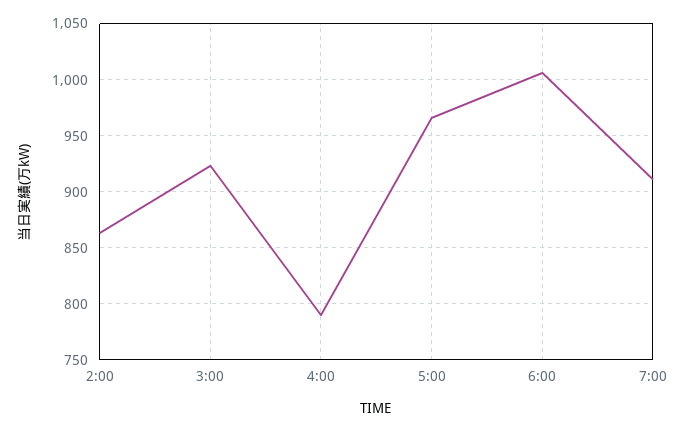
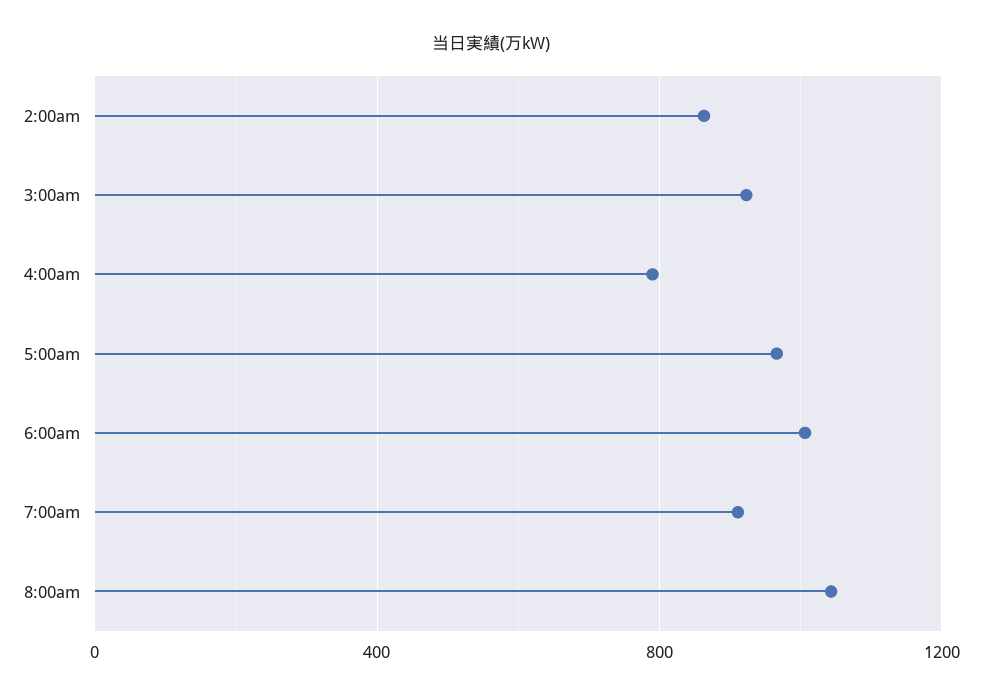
8:00am: none -> 1050

